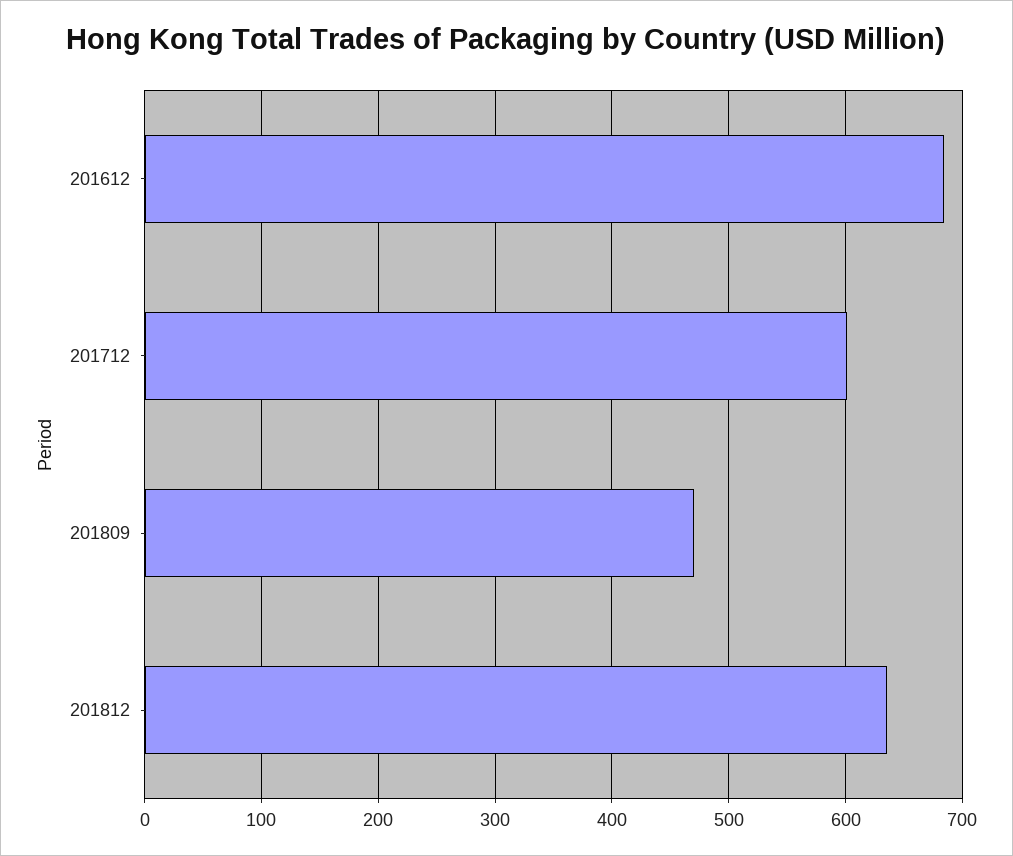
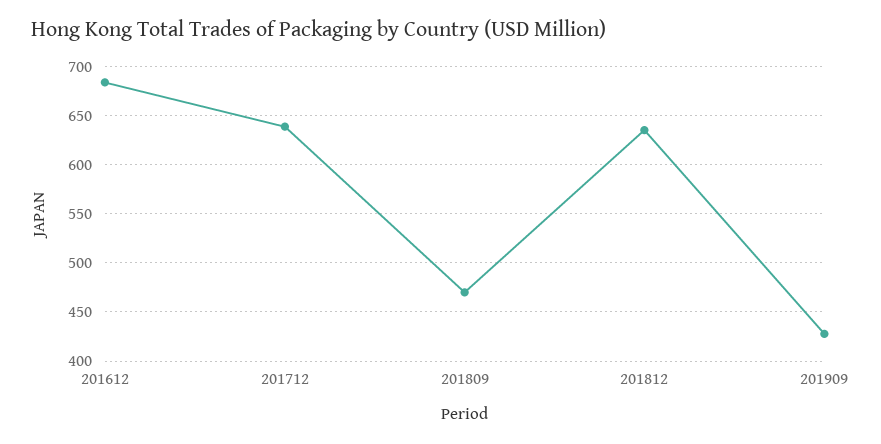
201712: 600 -> 640
201909: none -> 430

